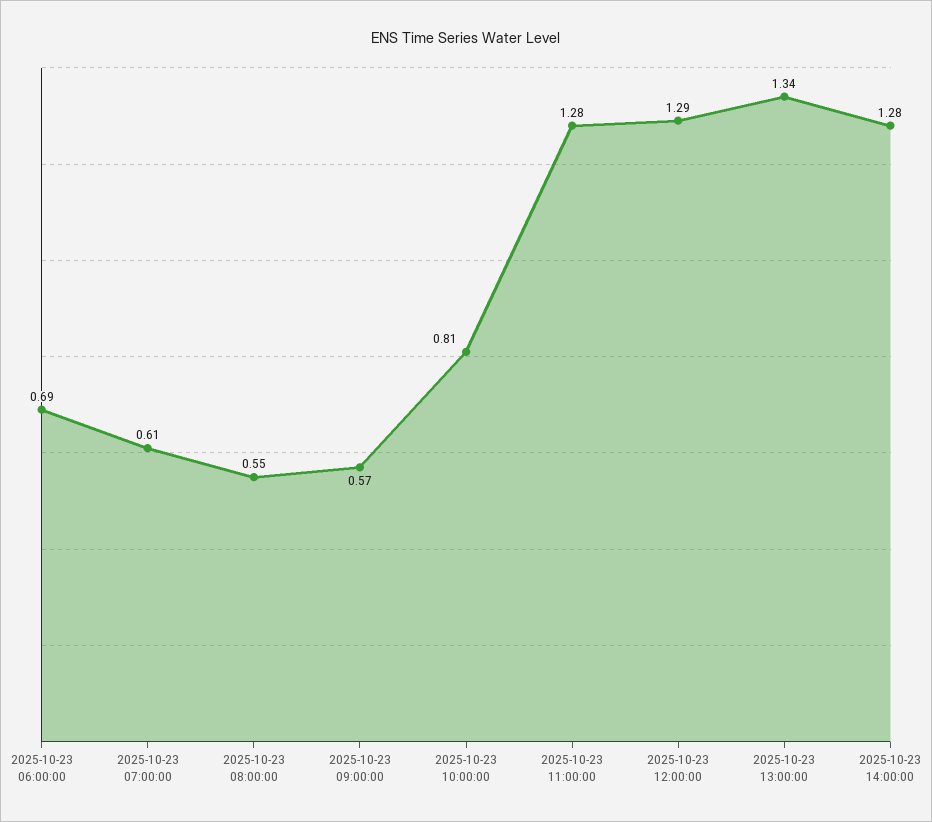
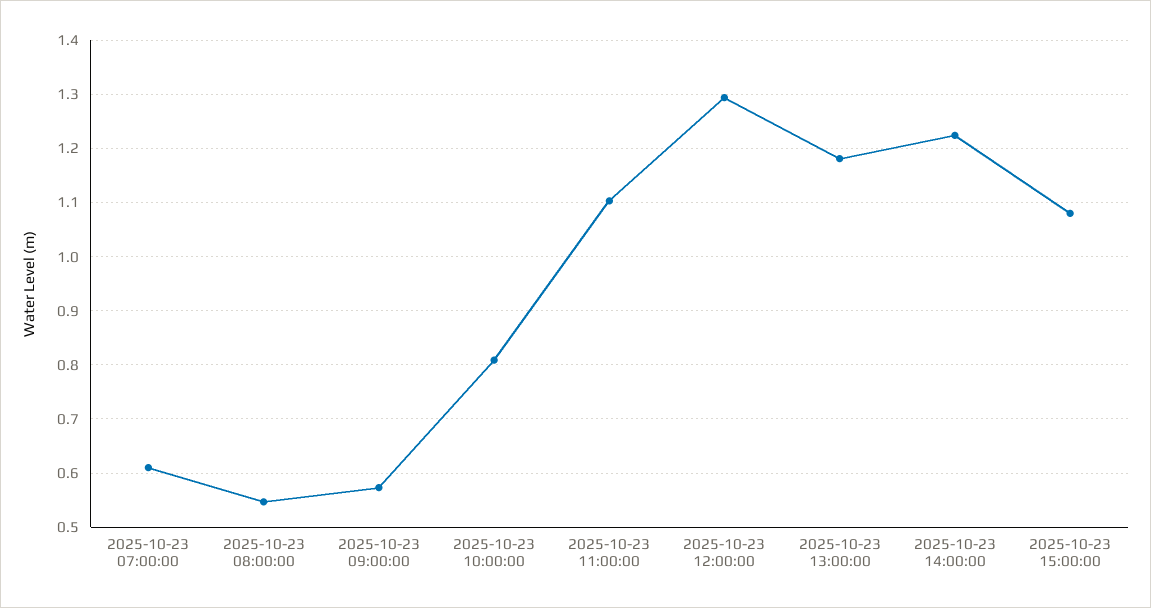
2025-10-23 06:00:00: 0.69 -> none
2025-10-23 11:00:00: 1.28 -> 1.1
2025-10-23 13:00:00: 1.34 -> 1.18
2025-10-23 14:00:00: 1.28 -> 1.22
2025-10-23 15:00:00: none -> 1.08

